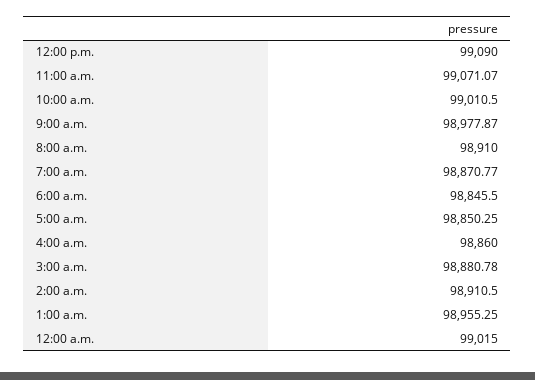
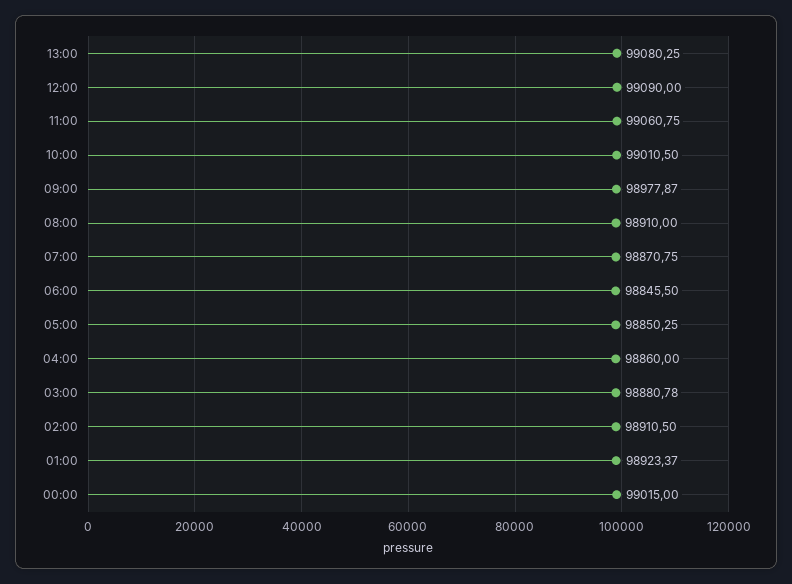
11:00 a.m.: 99071.07 -> 99060.75
7:00 a.m.: 98870.77 -> 98870.75
1:00 a.m.: 98955.25 -> 98923.37
13:00: none -> 99080.25

